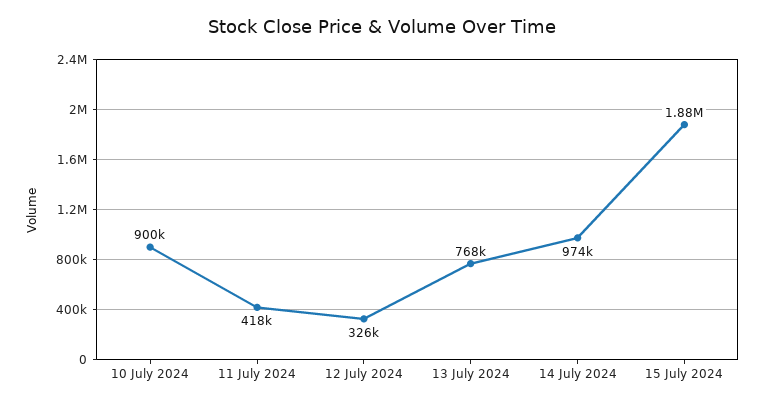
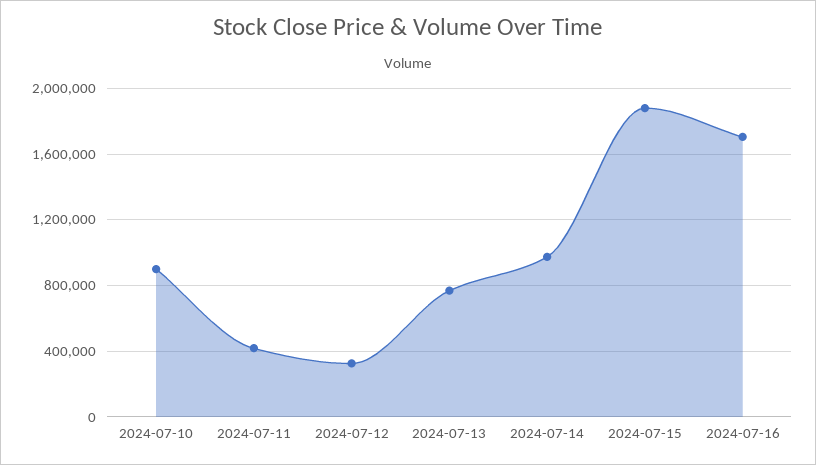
2024-07-16: none -> 1700000

